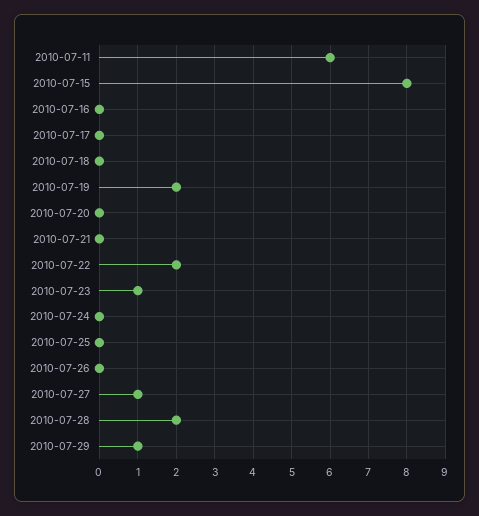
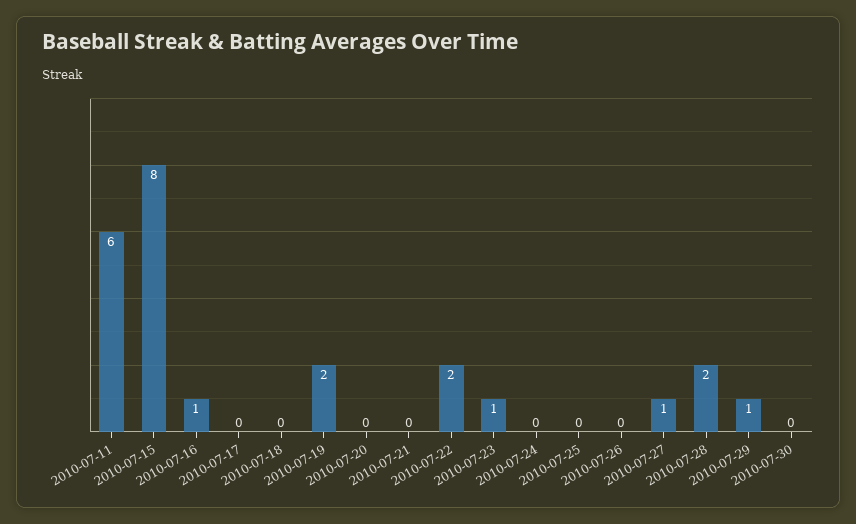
2010-07-16: 0 -> 1
2010-07-30: none -> 0

